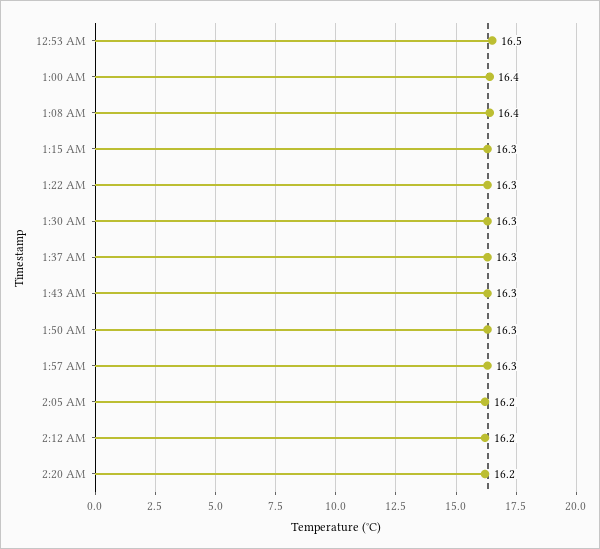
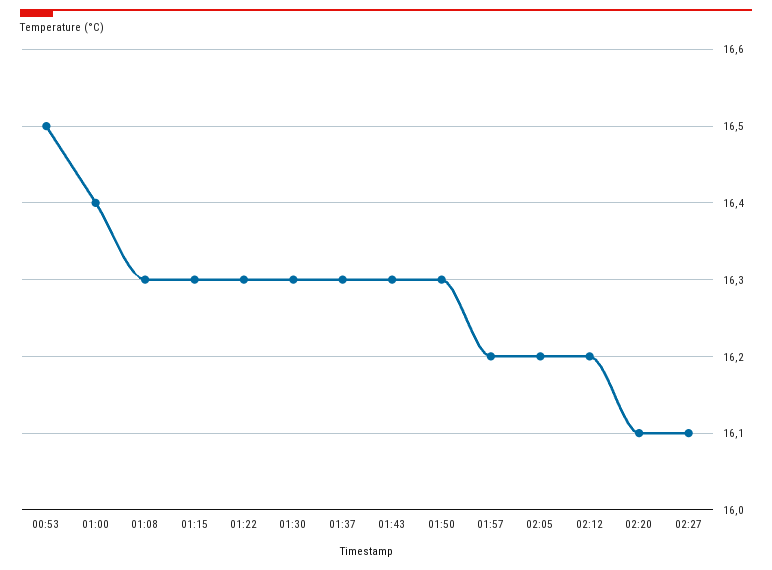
1:08 AM: 16.4 -> 16.3
1:57 AM: 16.3 -> 16.2
2:20 AM: 16.2 -> 16.1
02:27: none -> 16.1

